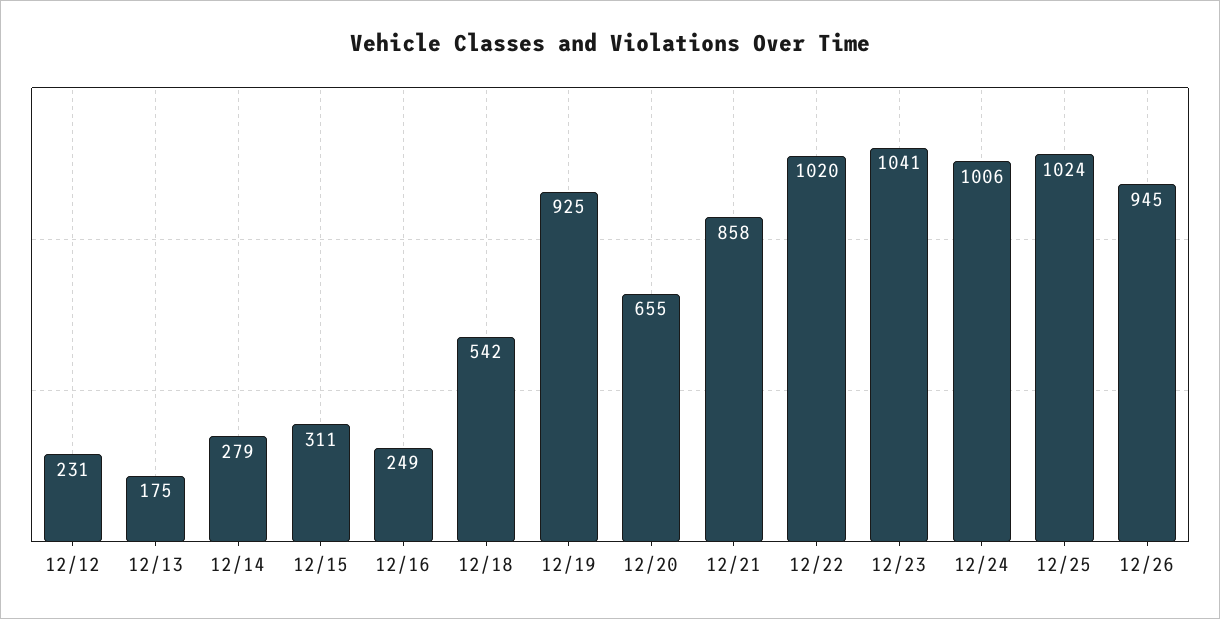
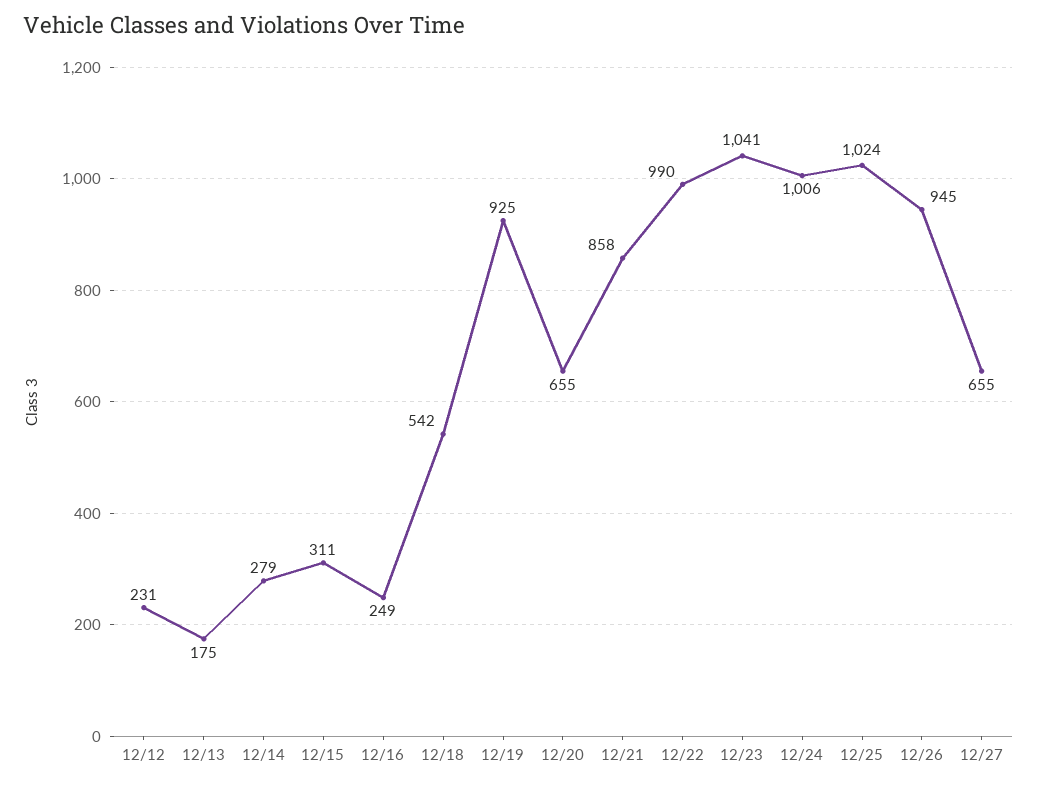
12/22: 1020 -> 990
12/27: none -> 655

